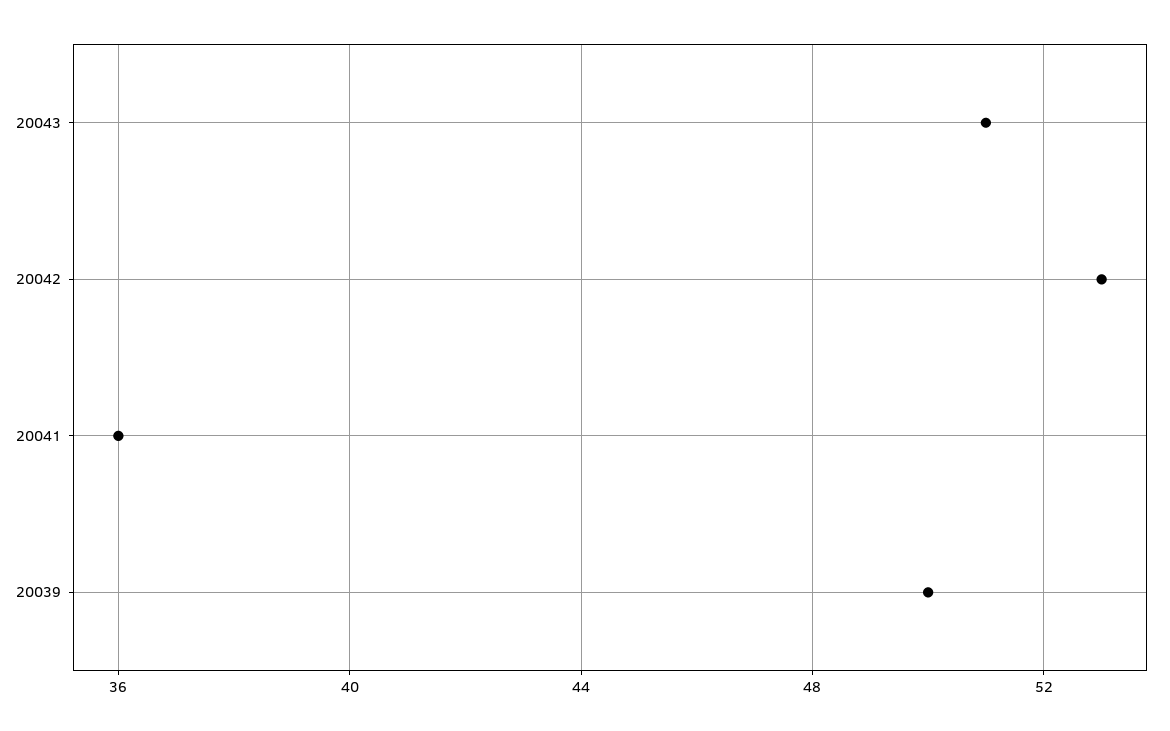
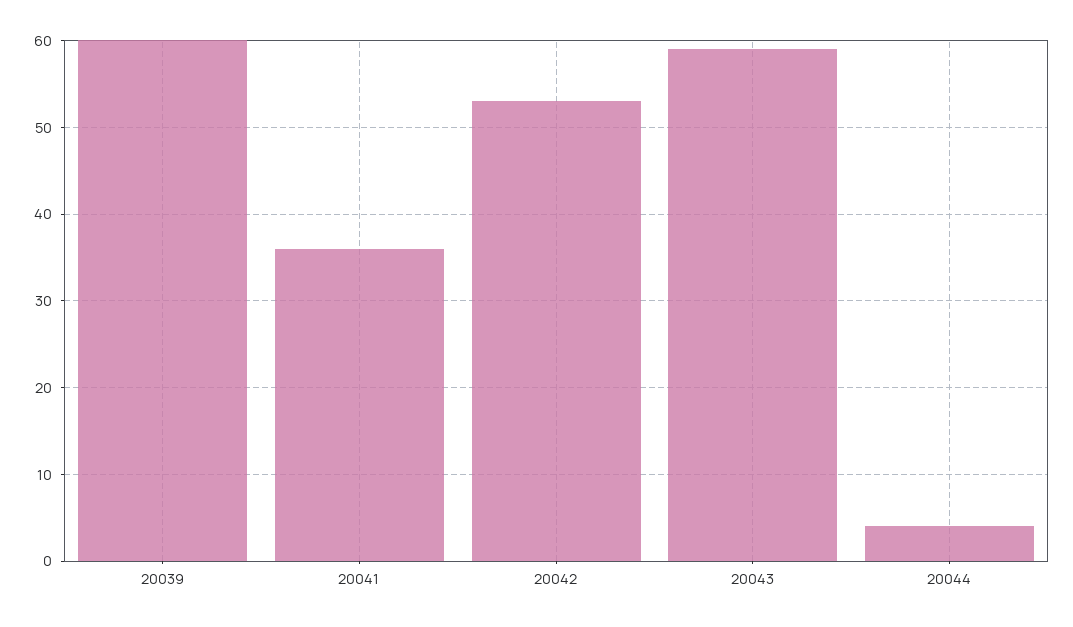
20043: 51 -> 59
20039: 50 -> 60
20044: none -> 4

